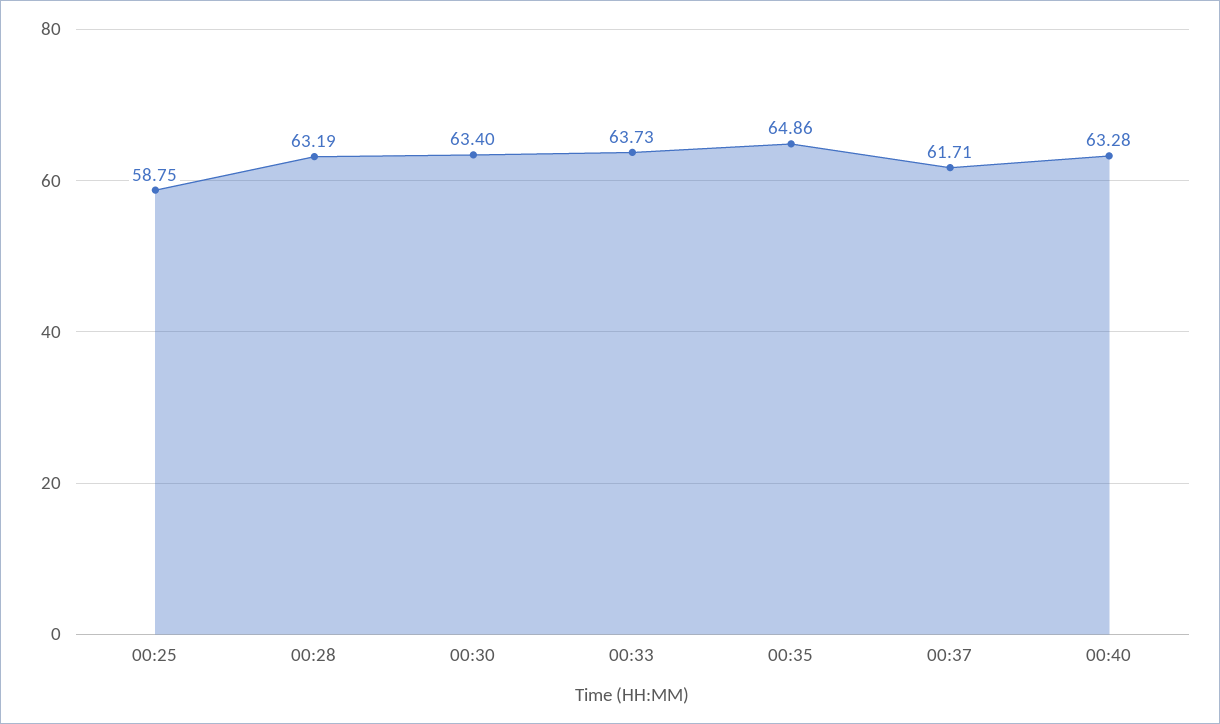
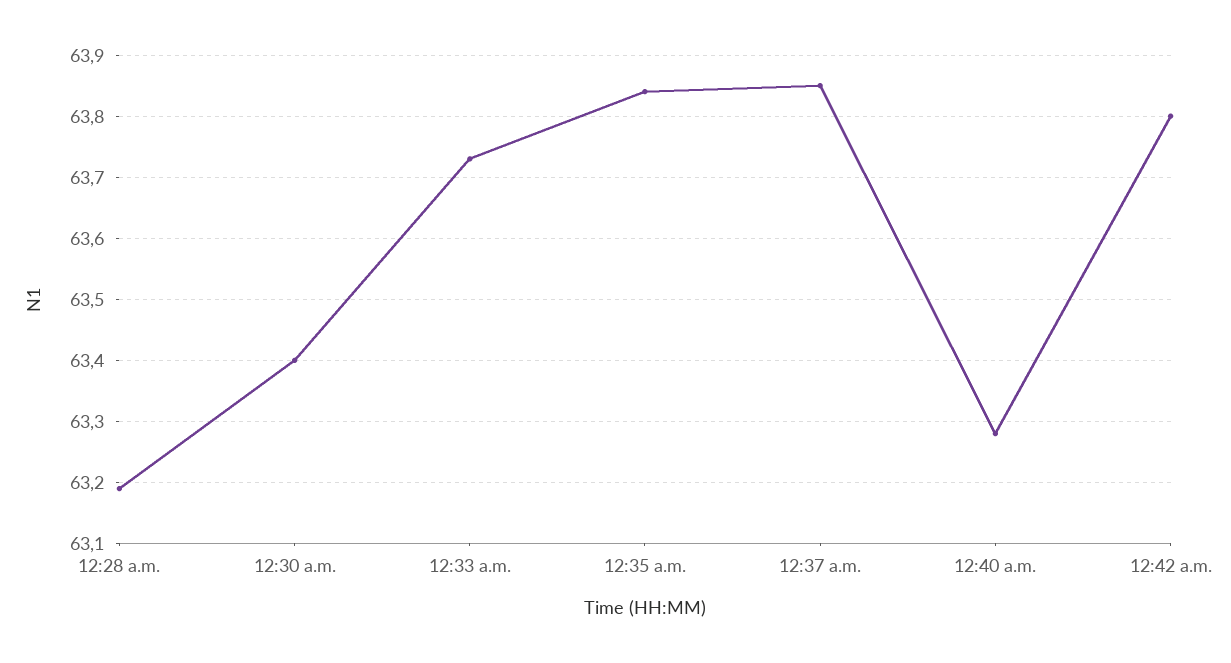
00:25: 58.75 -> none
00:35: 64.86 -> 63.84
00:37: 61.71 -> 63.85
12:42 a.m.: none -> 63.8

